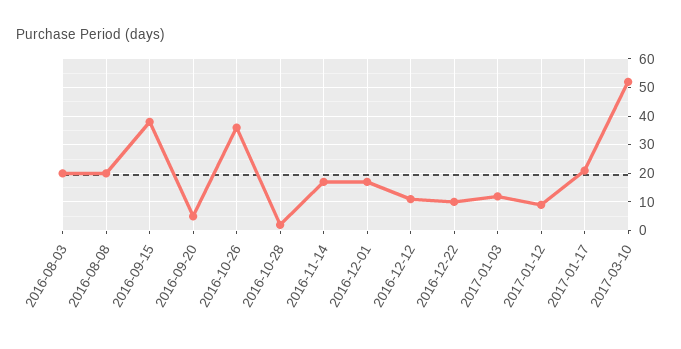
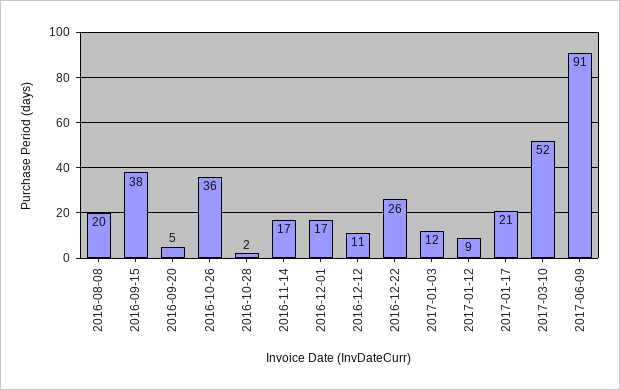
2016-08-03: 20 -> none
2016-12-22: 10 -> 26
2017-06-09: none -> 91

